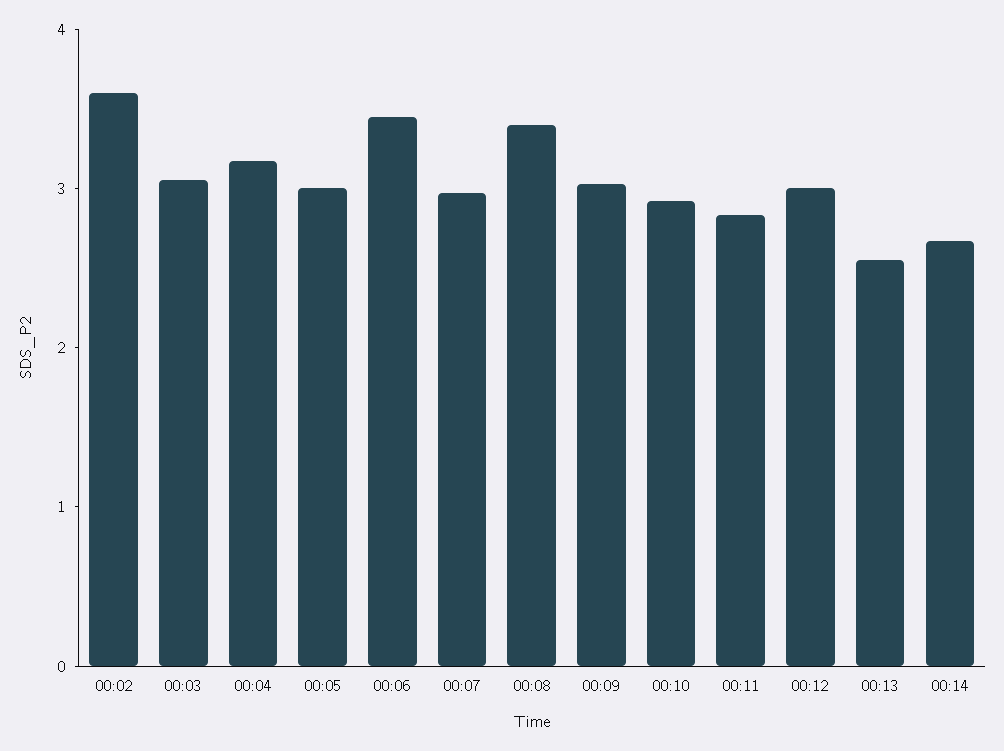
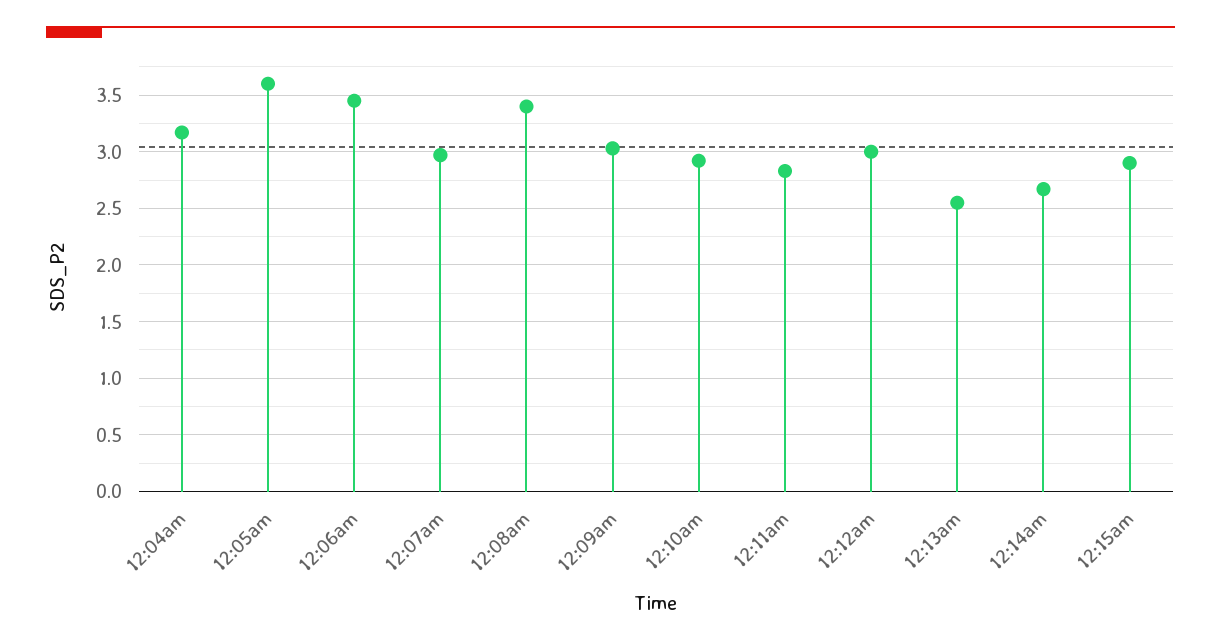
00:02: 3.6 -> none
00:03: 3 -> none
00:05: 3 -> 3.6
12:15am: none -> 2.9

